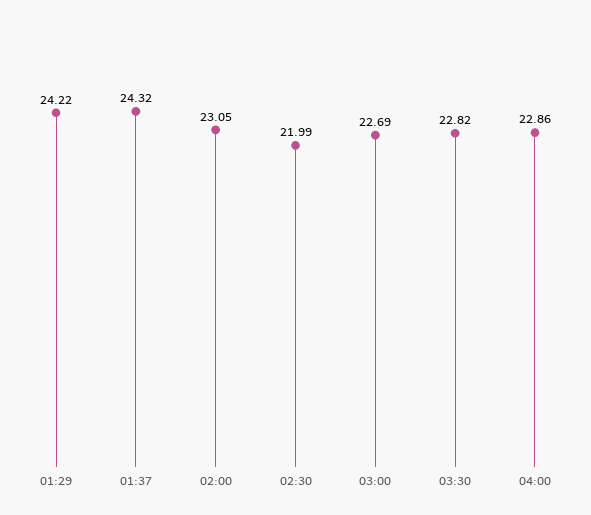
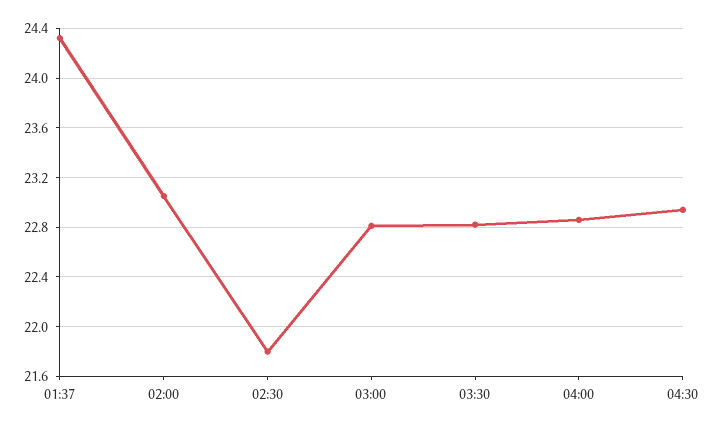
01:29: 24.22 -> none
02:30: 21.99 -> 21.8
03:00: 22.69 -> 22.8
04:30: none -> 22.95

